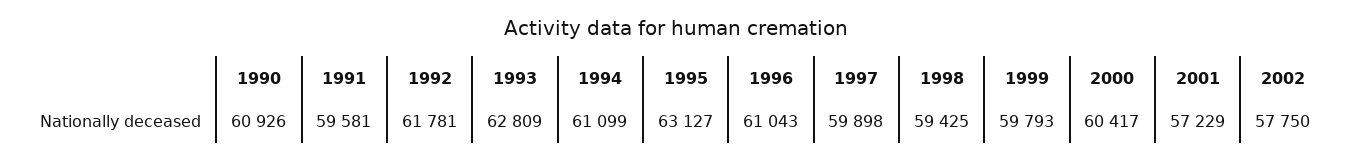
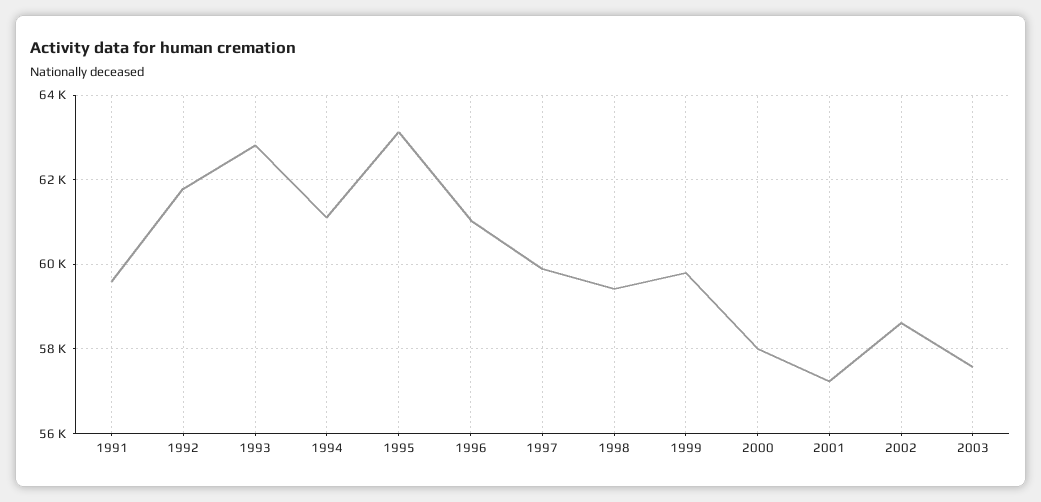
1990: 60926 -> none
2000: 60417 -> 58000
2002: 57750 -> 58600
2003: none -> 57600

